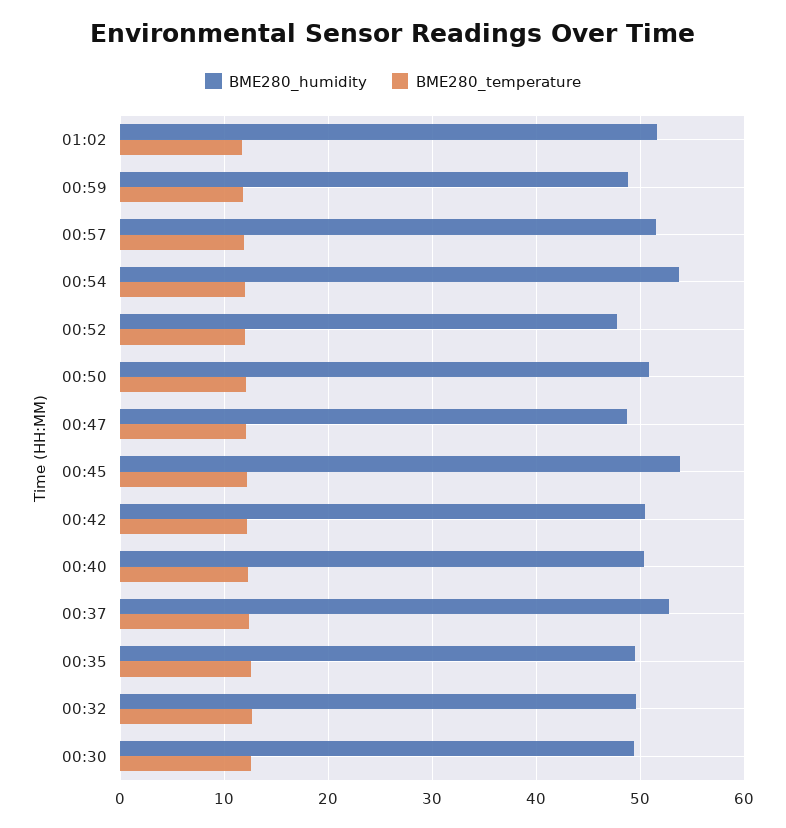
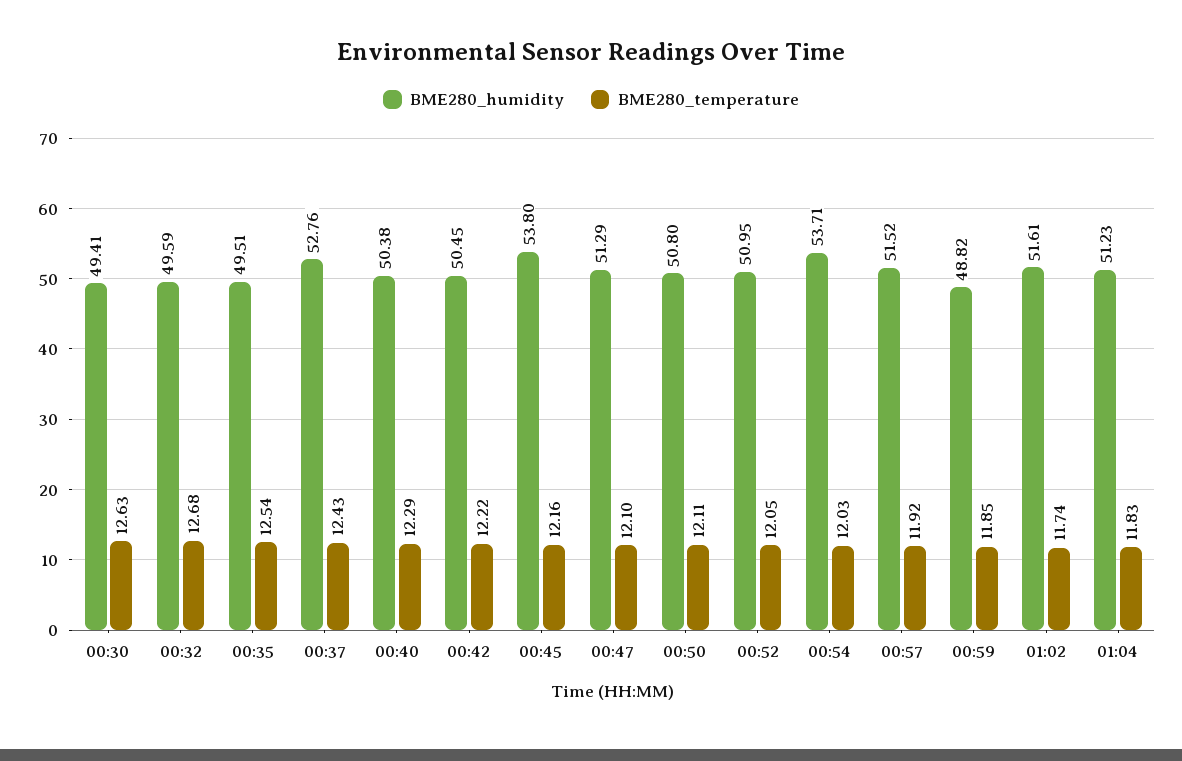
BME280_humidity, 00:52: 48 -> 50.95
BME280_humidity, 00:47: 49 -> 51.29
BME280_humidity, 01:04: none -> 51.23
BME280_temperature, 01:04: none -> 11.83

